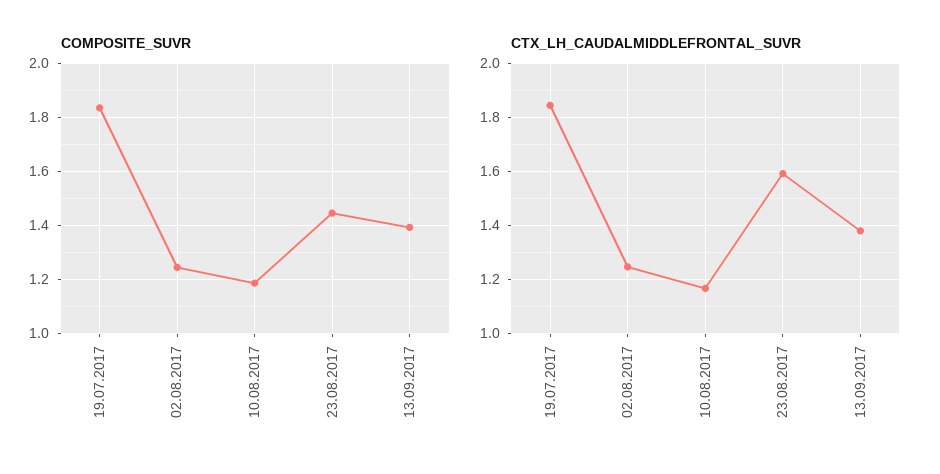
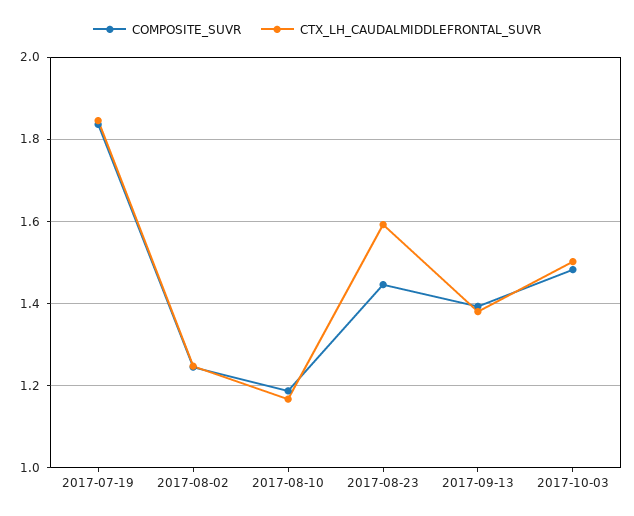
COMPOSITE_SUVR, 2017-10-03: none -> 1.48
CTX_LH_CAUDALMIDDLEFRONTAL_SUVR, 2017-10-03: none -> 1.5

